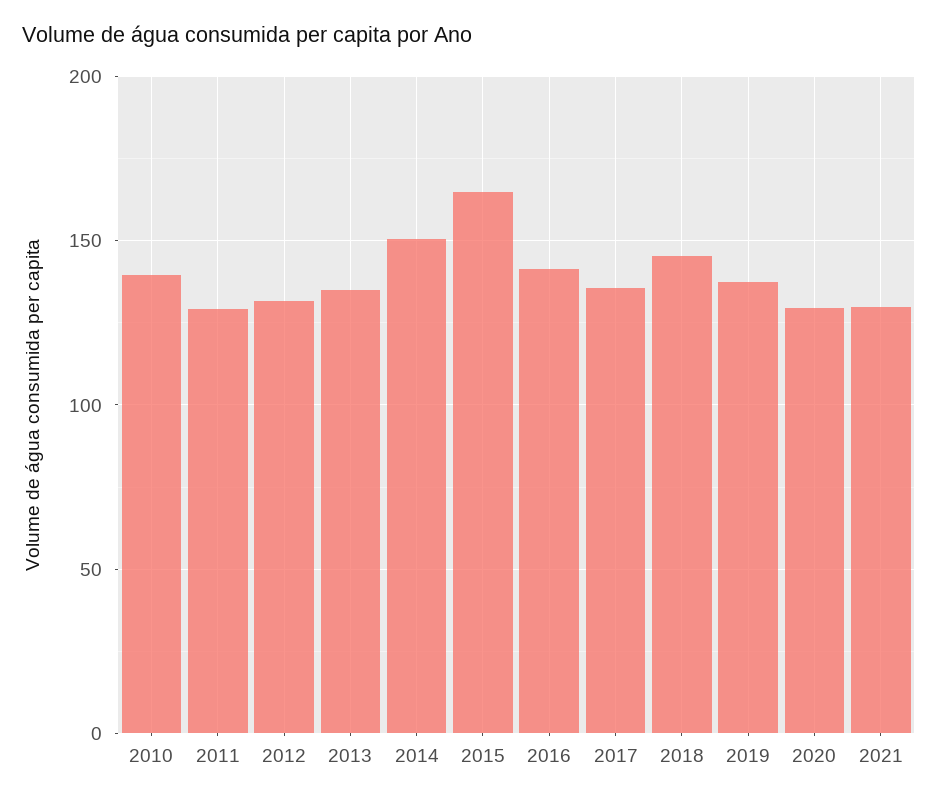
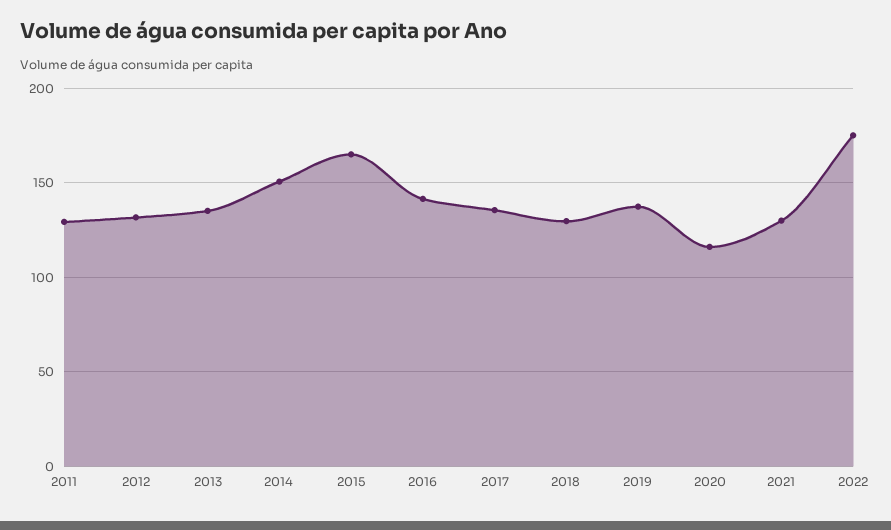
2010: 140 -> none
2018: 145 -> 130
2020: 130 -> 115
2022: none -> 175

